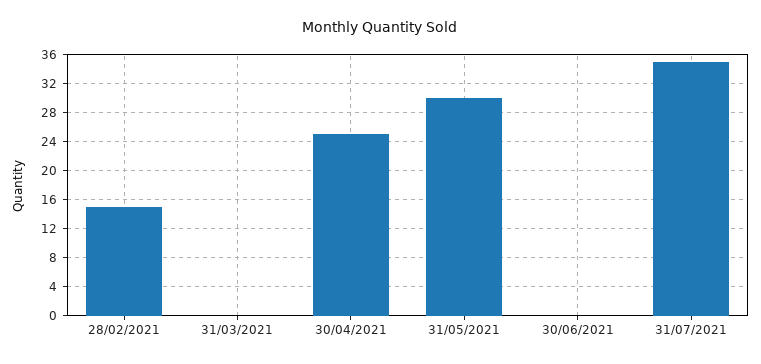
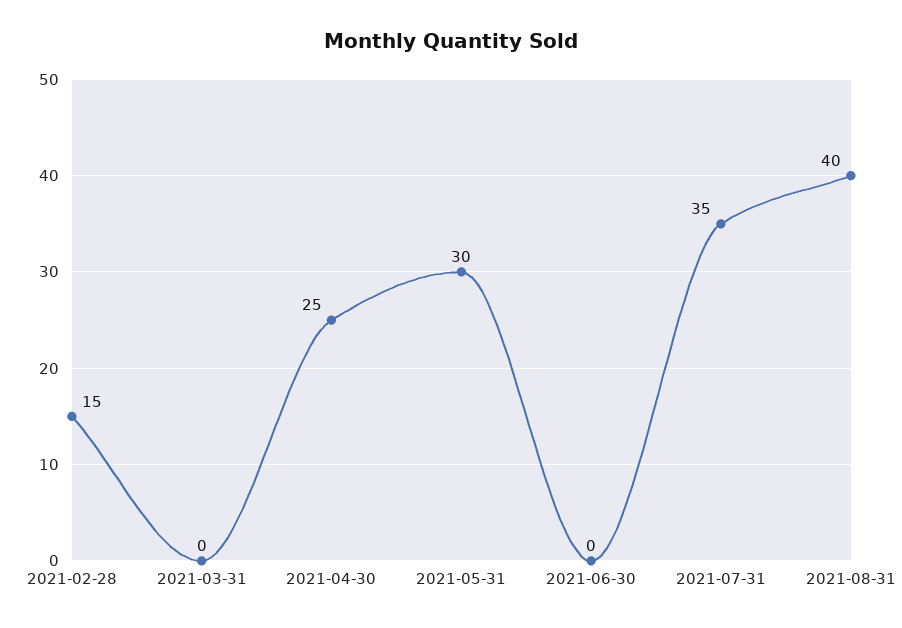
2021-08-31: none -> 40

